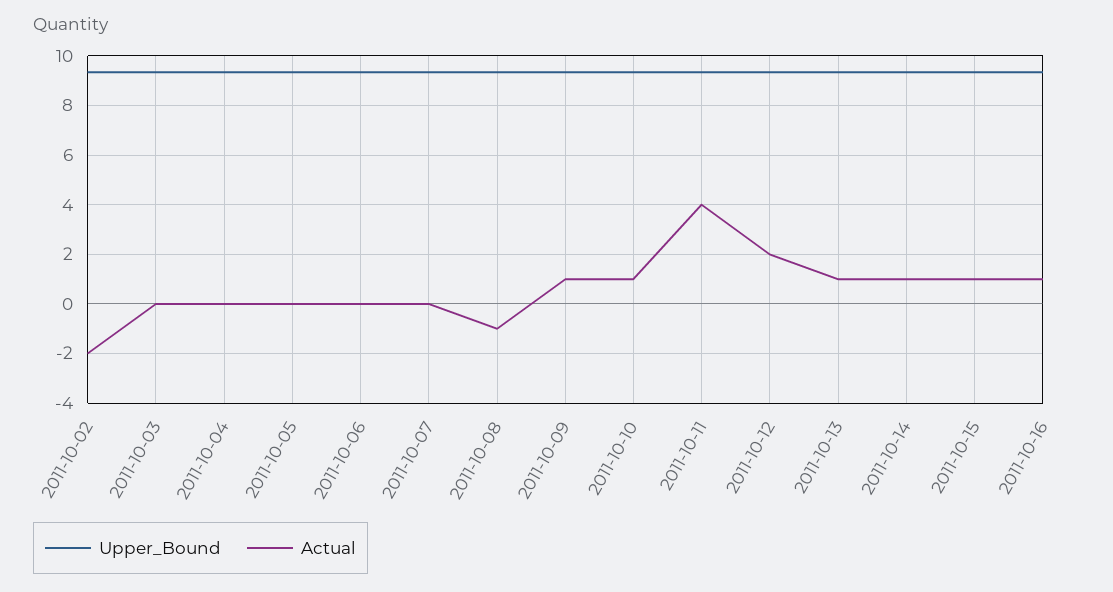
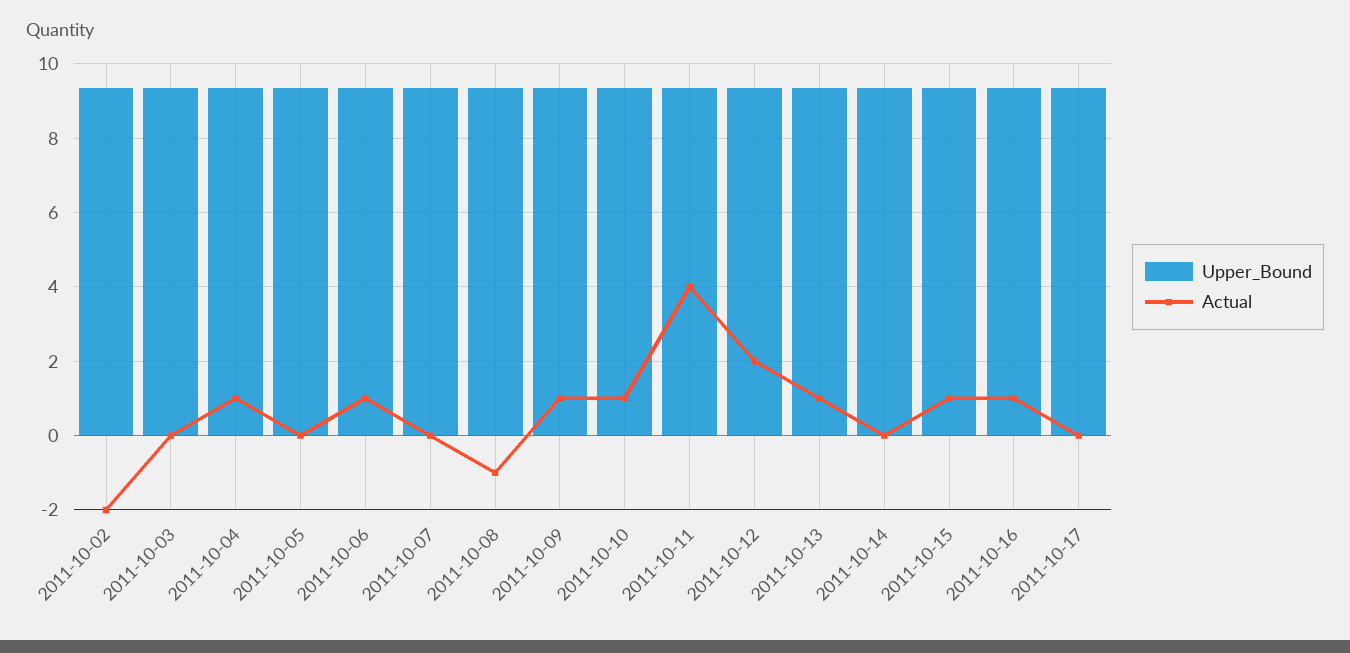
Actual, 2011-10-04: 0 -> 1
Actual, 2011-10-06: 0 -> 1
Actual, 2011-10-14: 1 -> 0
Upper_Bound, 2011-10-17: none -> 9.4
Actual, 2011-10-17: none -> 0

